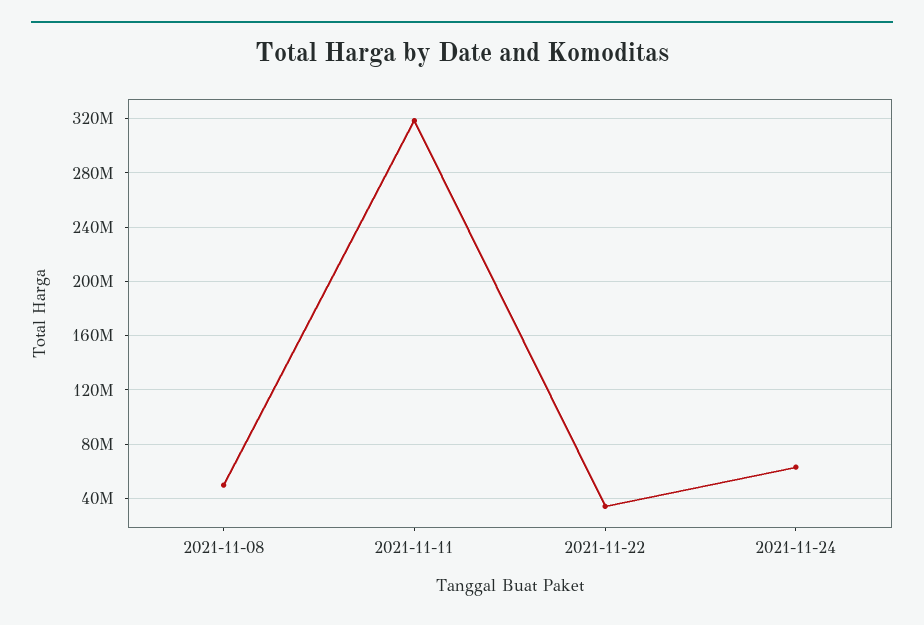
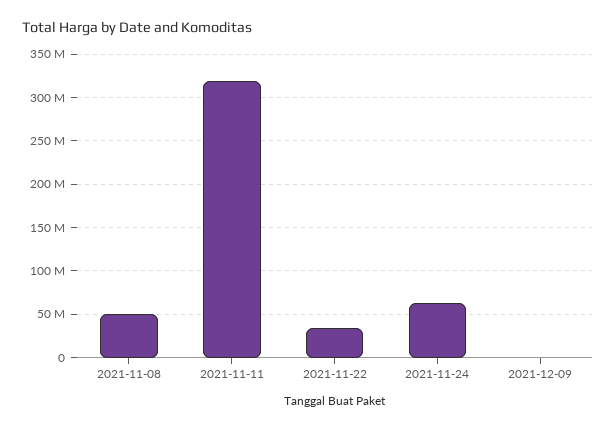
2021-12-09: none -> 0

